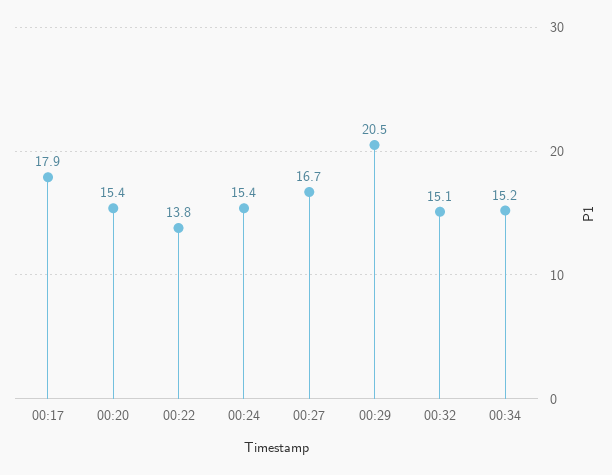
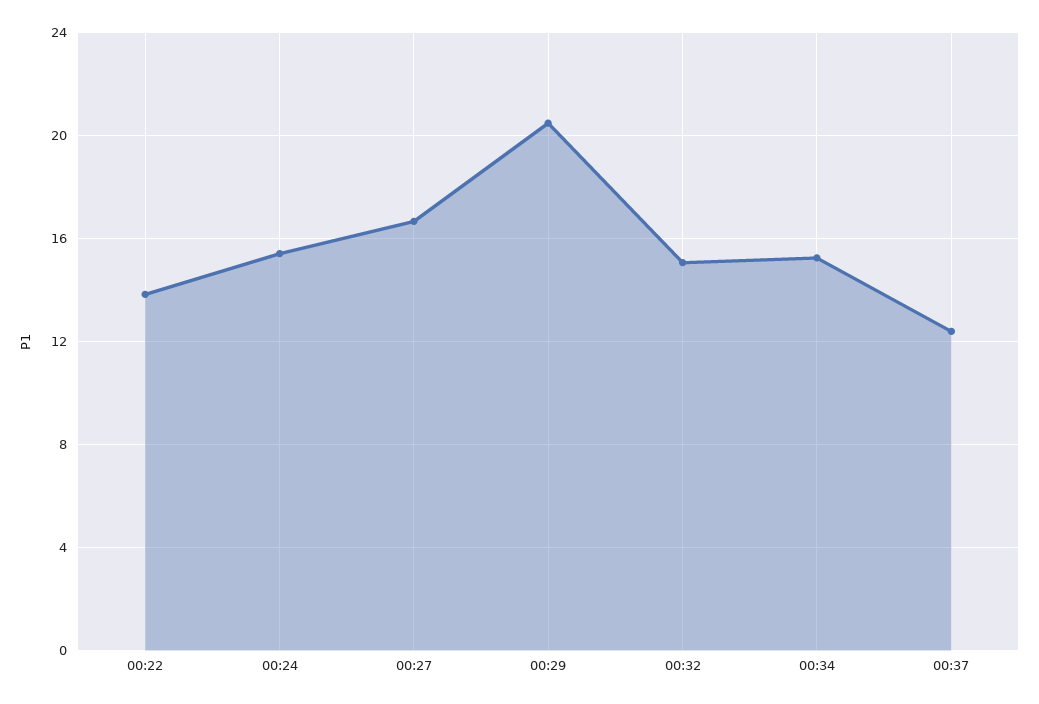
00:17: 17.9 -> none
00:20: 15.4 -> none
00:37: none -> 12.5

